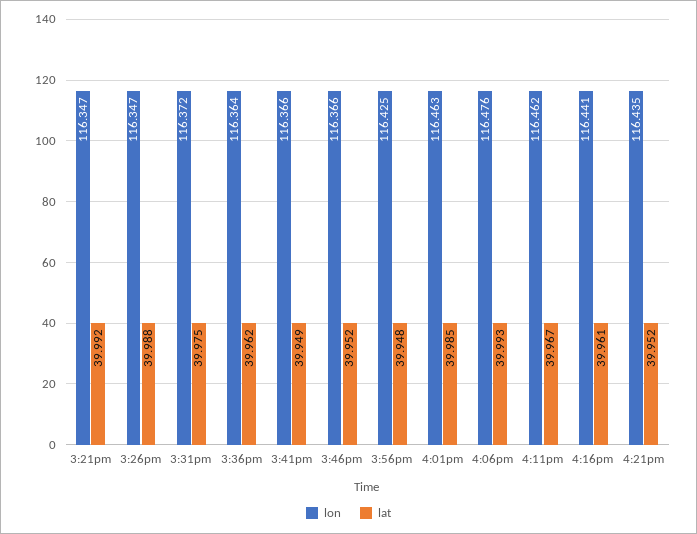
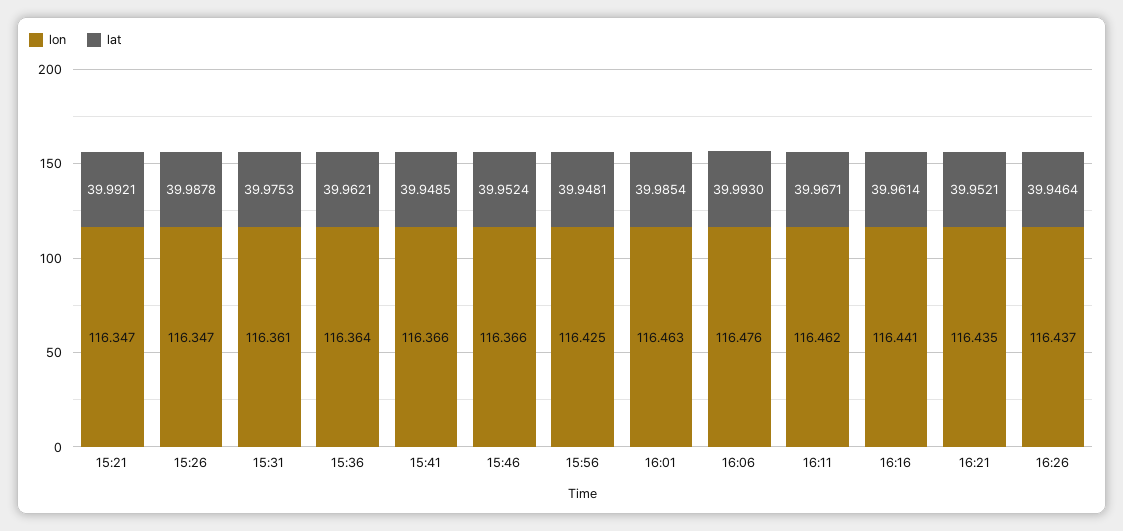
lon, 3:31pm: 116.372 -> 116.361
lon, 16:26: none -> 116.437
lat, 16:26: none -> 39.9464

